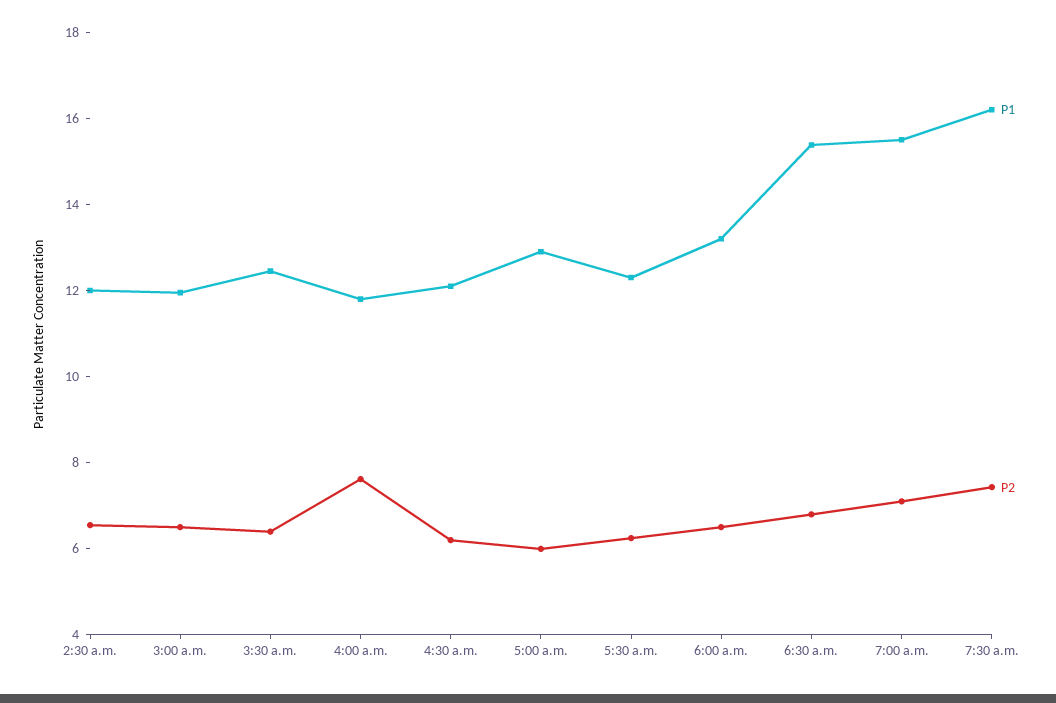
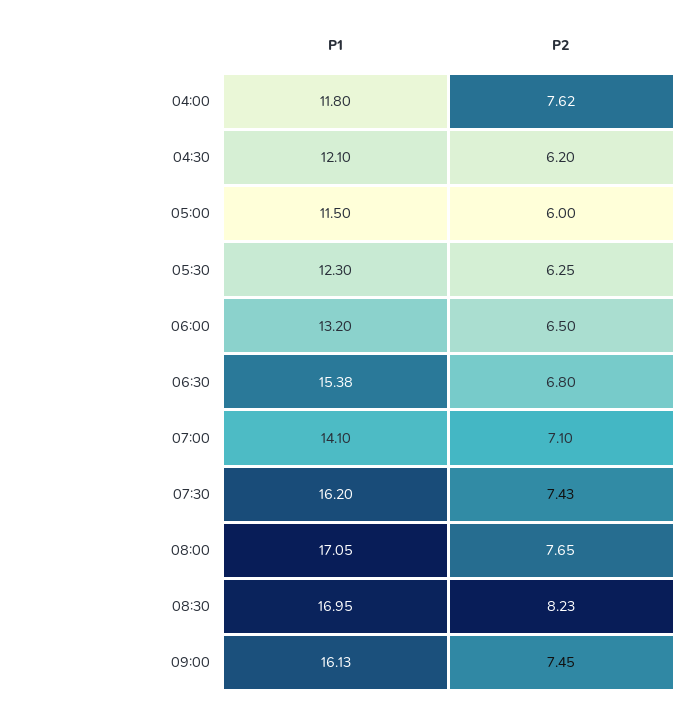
P1, 2:30 a.m.: 12 -> none
P2, 2:30 a.m.: 6.5 -> none
P1, 3:00 a.m.: 12 -> none
P2, 3:00 a.m.: 6.5 -> none
P1, 3:30 a.m.: 12.5 -> none
P2, 3:30 a.m.: 6.5 -> none
P1, 5:00 a.m.: 13 -> 11.5
P1, 7:00 a.m.: 15.5 -> 14.1
P1, 08:00: none -> 17.05
P2, 08:00: none -> 7.65
P1, 08:30: none -> 16.95
P2, 08:30: none -> 8.23
P1, 09:00: none -> 16.13
P2, 09:00: none -> 7.45

